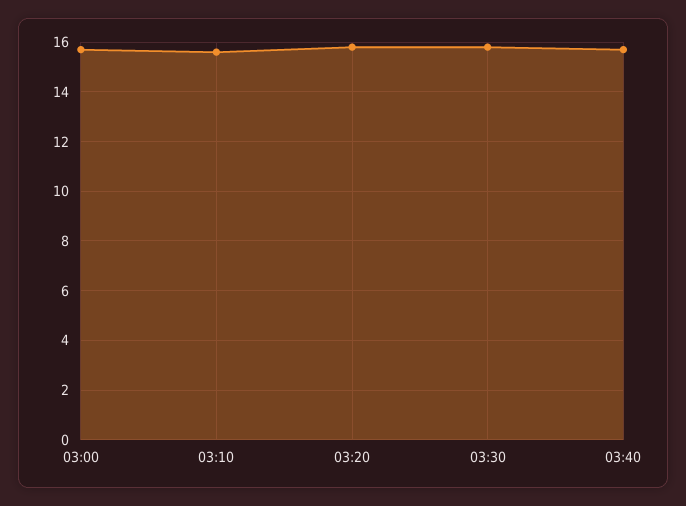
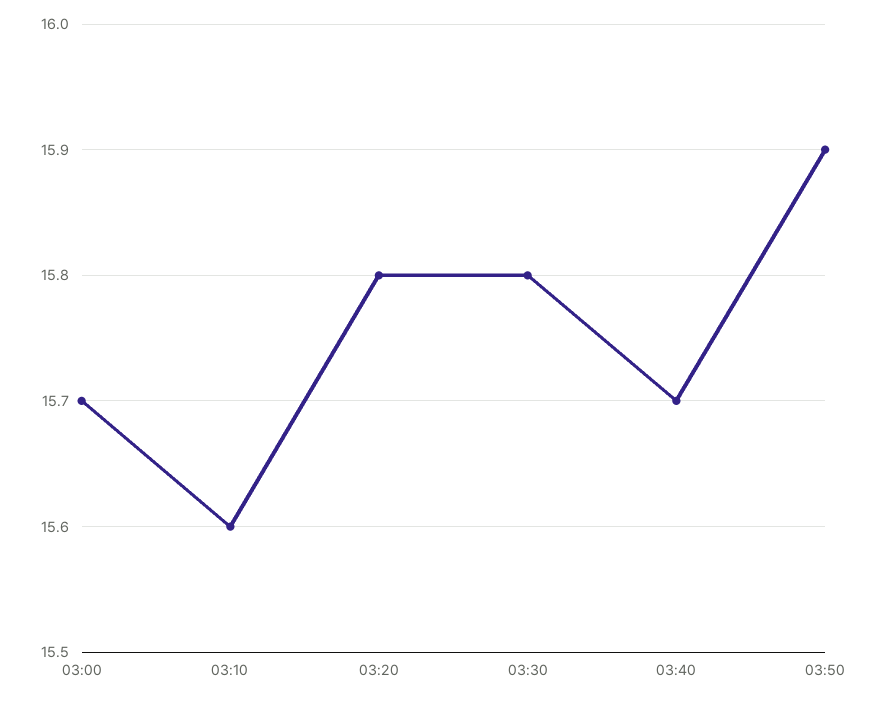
03:50: none -> 15.9

